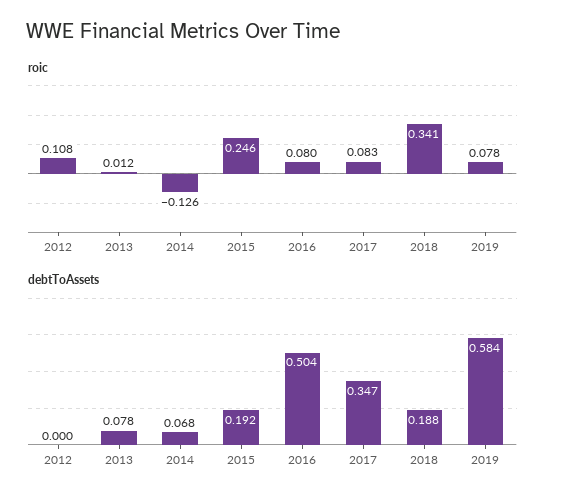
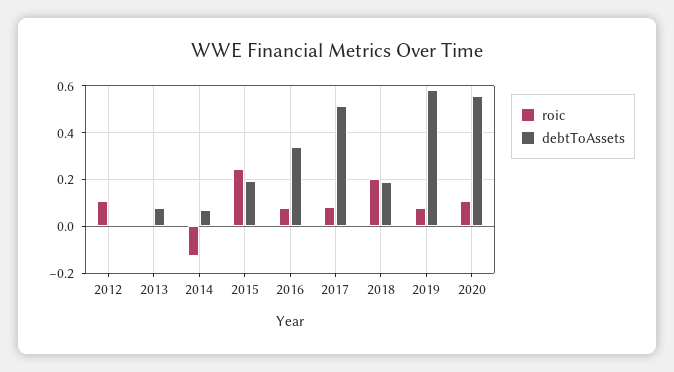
roic, 2018: 0.341 -> 0.2
debtToAssets, 2016: 0.504 -> 0.35
debtToAssets, 2017: 0.347 -> 0.5
roic, 2020: none -> 0.1
debtToAssets, 2020: none -> 0.55

